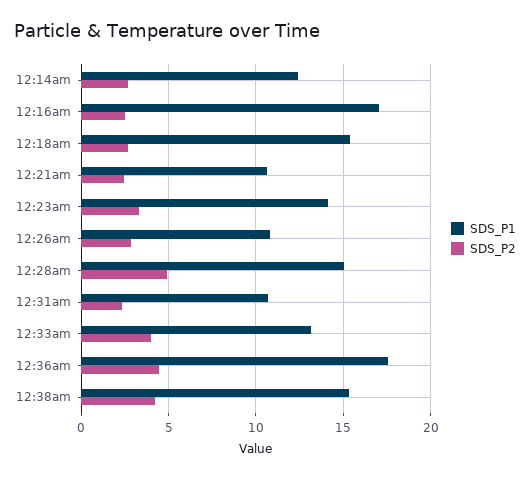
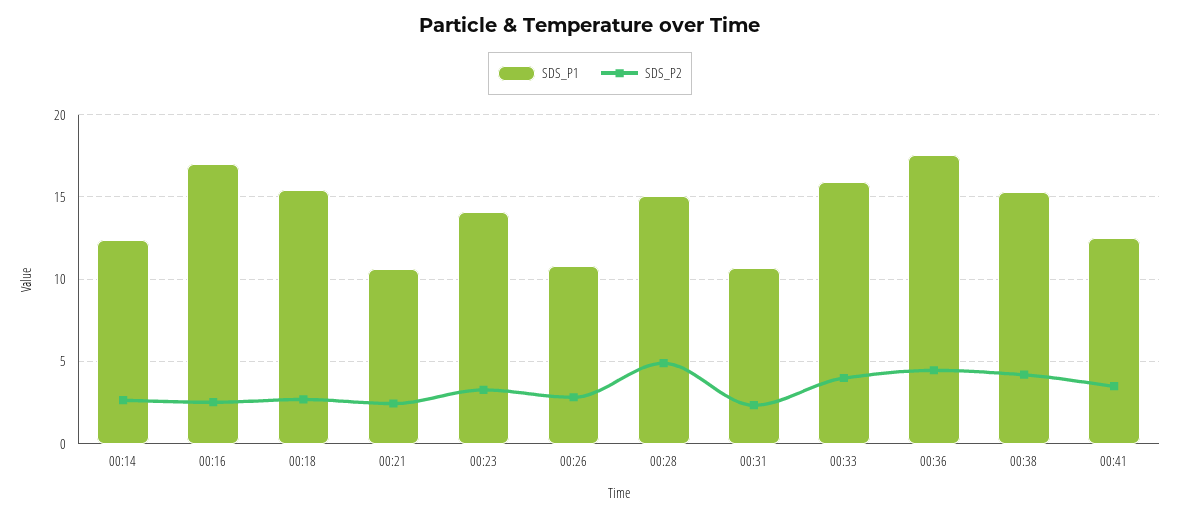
SDS_P1, 12:33am: 13 -> 16
SDS_P1, 00:41: none -> 12.5
SDS_P2, 00:41: none -> 3.5

